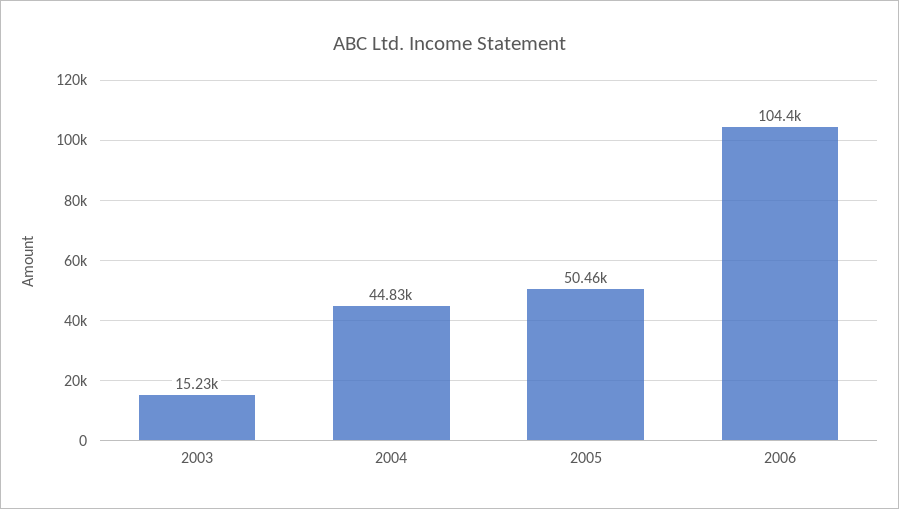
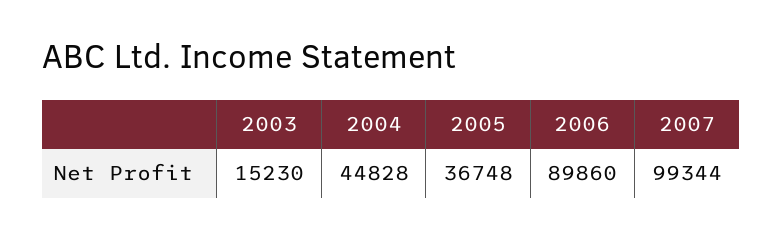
2005: 50460 -> 36748
2006: 104400 -> 89860
2007: none -> 99344

